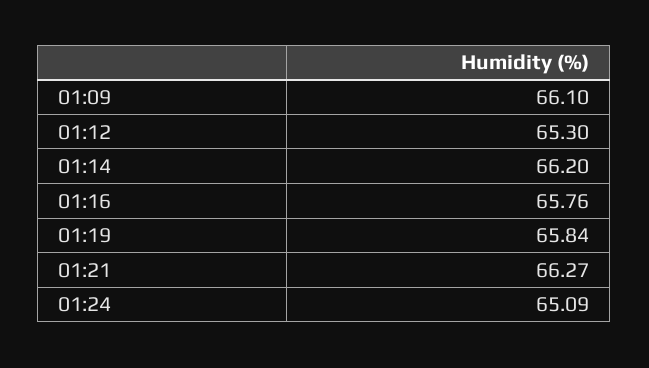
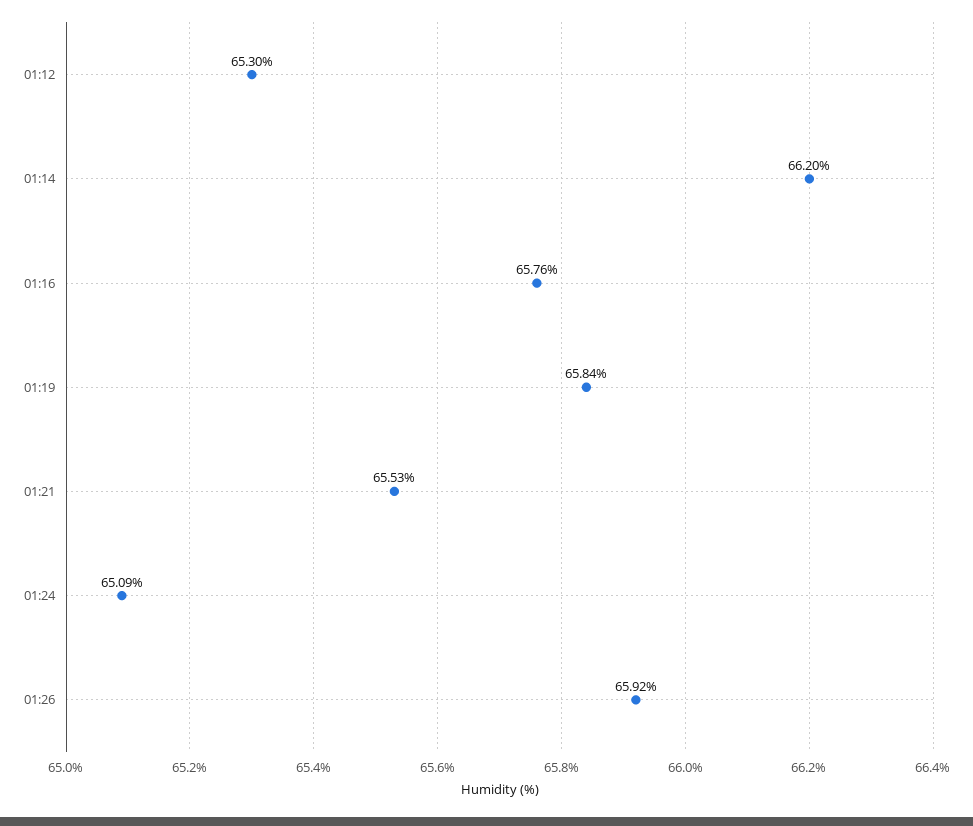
01:09: 66.1 -> none
01:21: 66.27 -> 65.53
01:26: none -> 65.92

